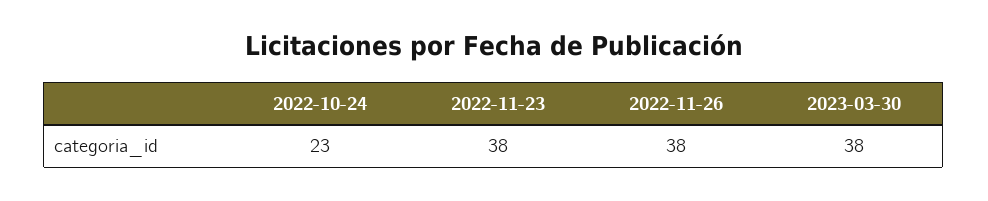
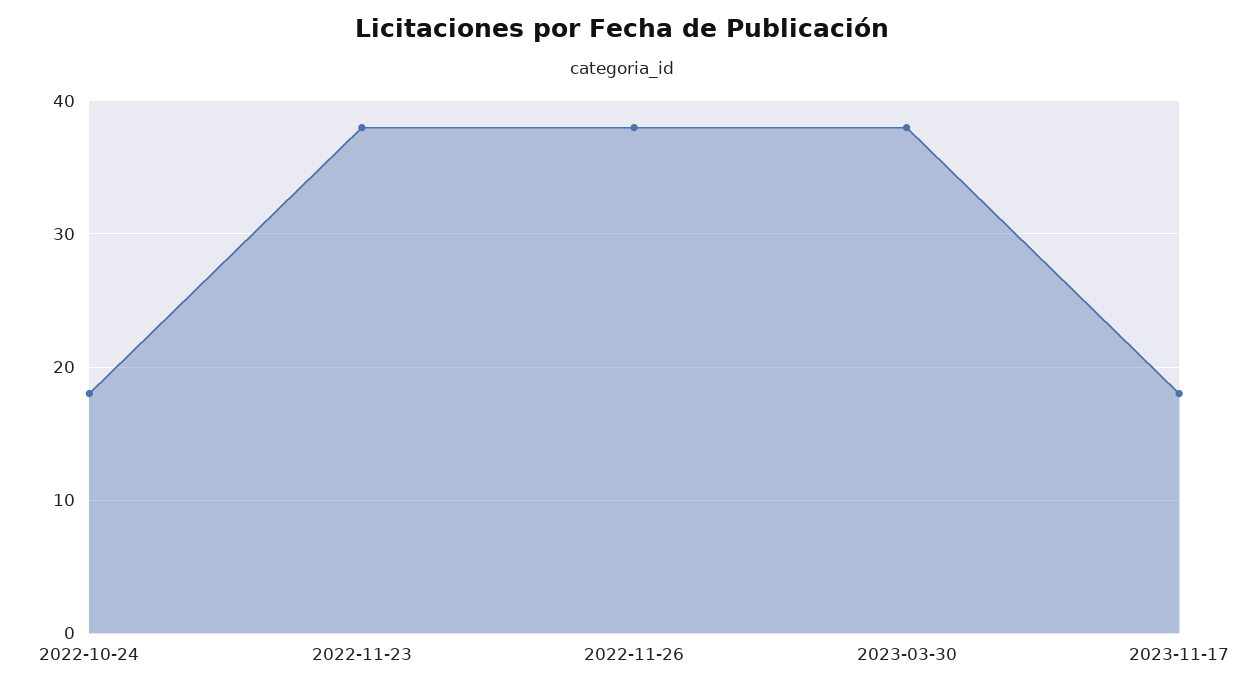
2022-10-24: 23 -> 18
2023-11-17: none -> 18

